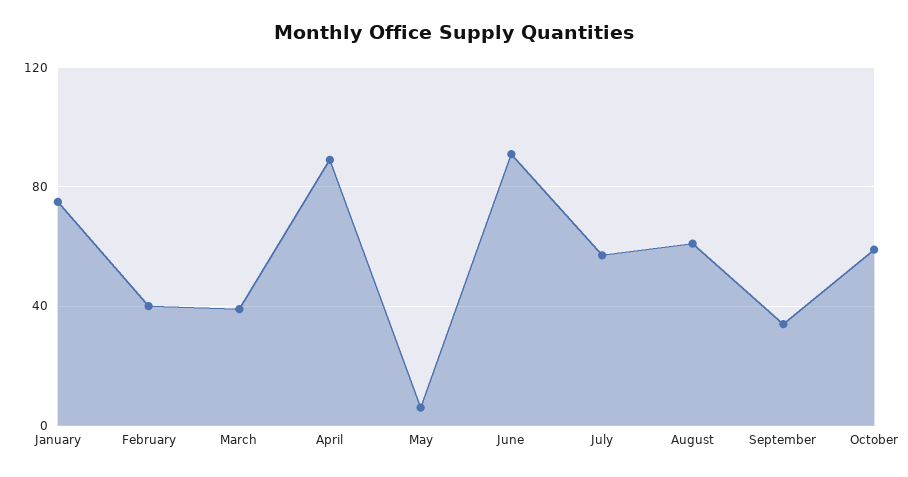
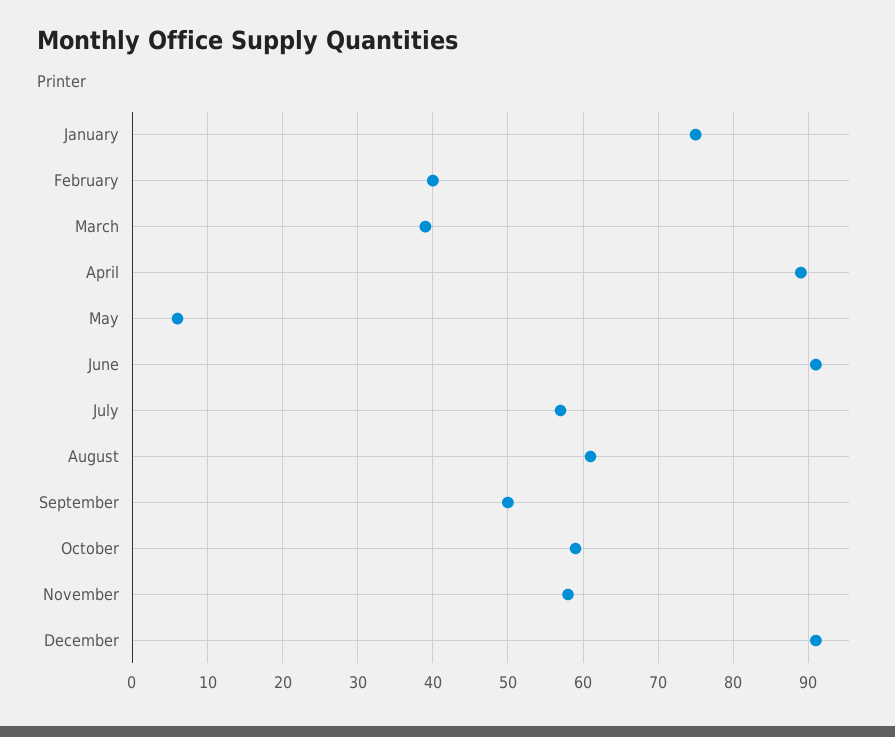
September: 35 -> 50
November: none -> 58
December: none -> 91

